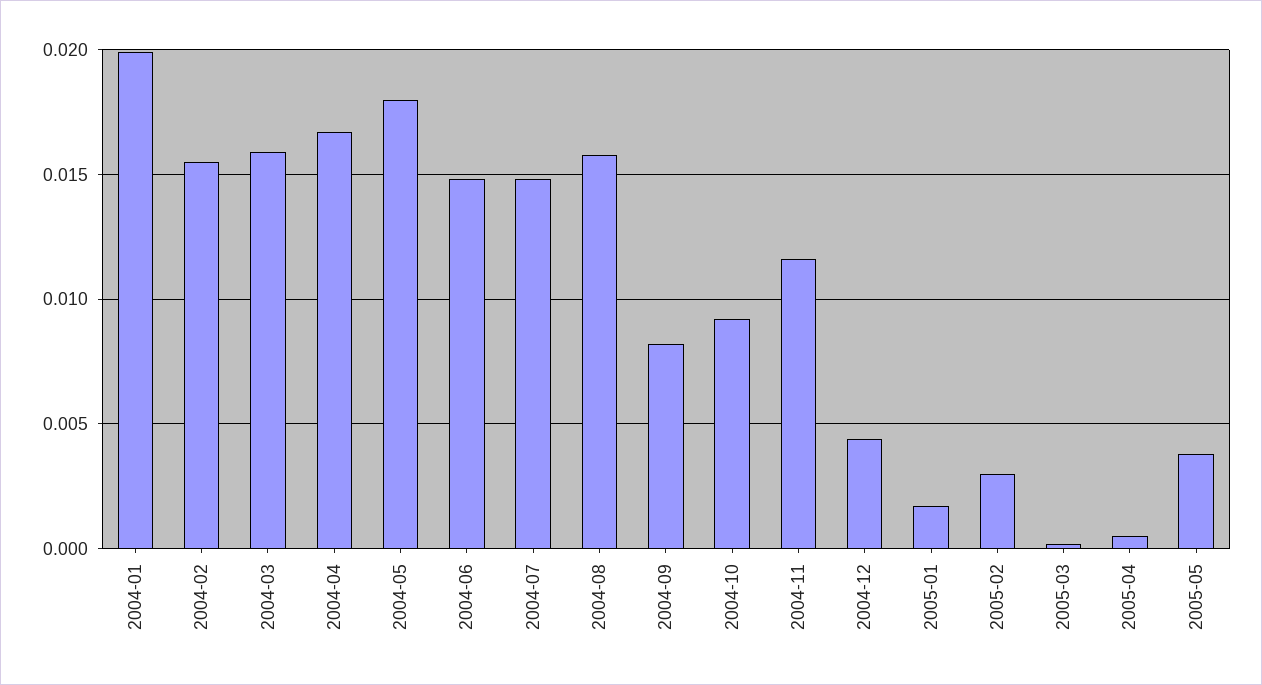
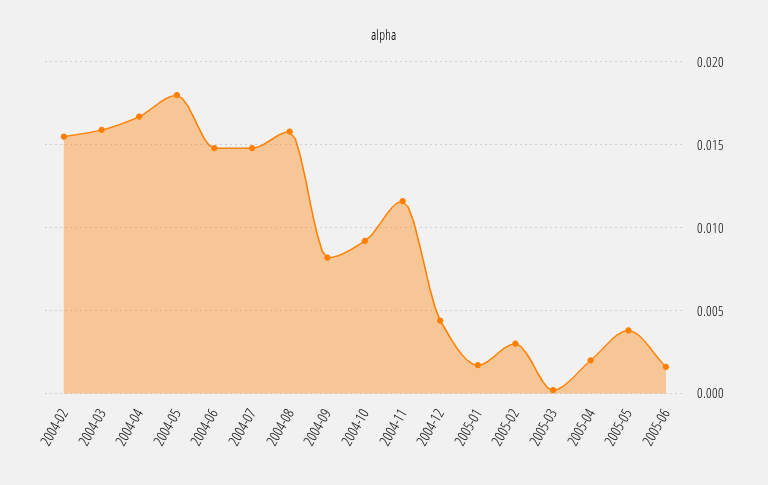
2004-01: 0.02 -> none
2005-04: 0.0005 -> 0.002
2005-06: none -> 0.0015

